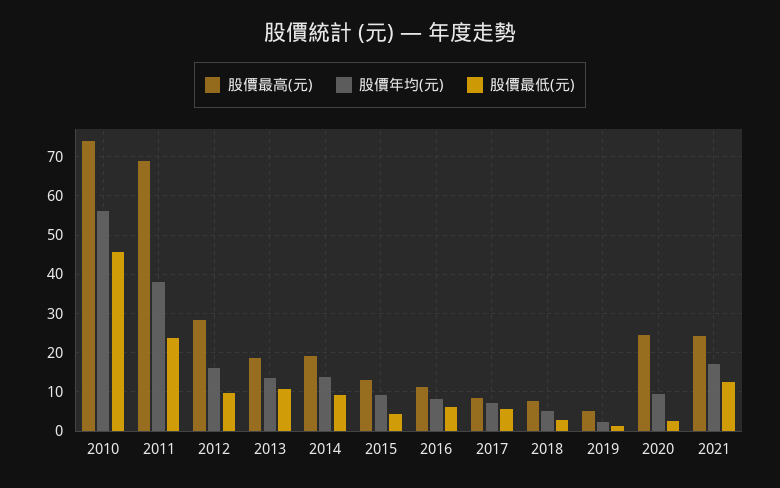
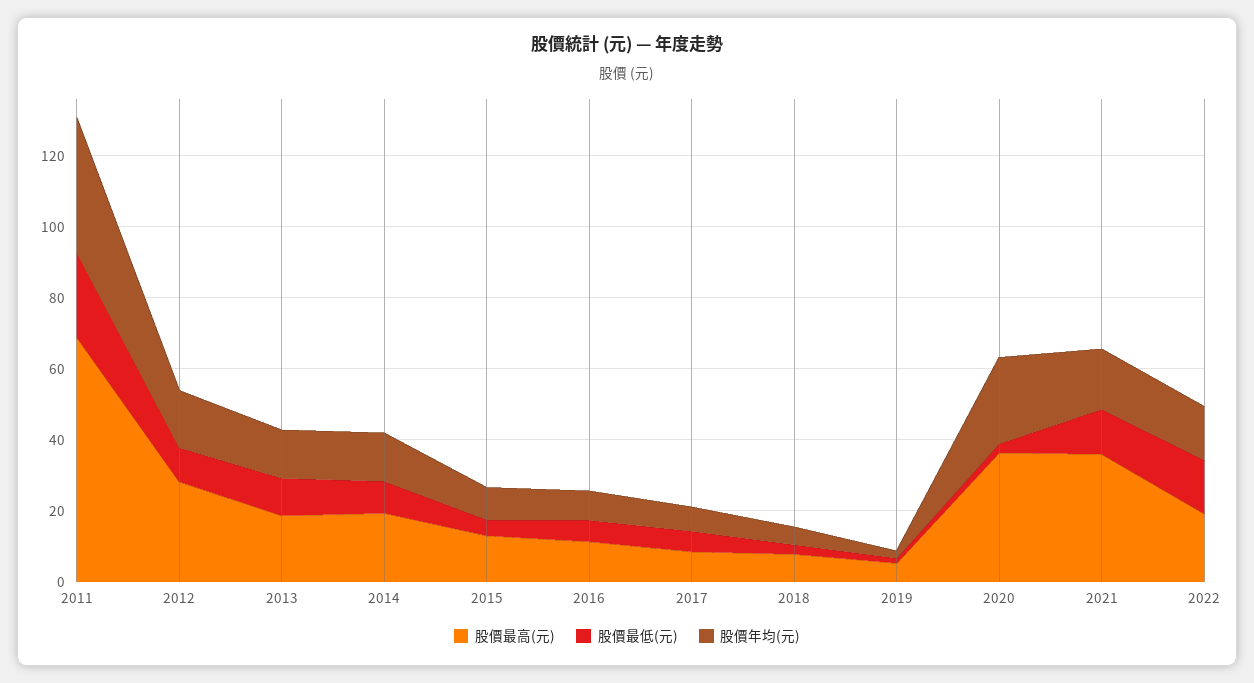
股價最高(元), 2010: 74 -> none
股價年均(元), 2010: 56 -> none
股價最低(元), 2010: 46 -> none
股價最高(元), 2020: 24 -> 35
股價年均(元), 2020: 10 -> 25
股價最高(元), 2021: 24 -> 35
股價最高(元), 2022: none -> 20
股價最低(元), 2022: none -> 15
股價年均(元), 2022: none -> 15

